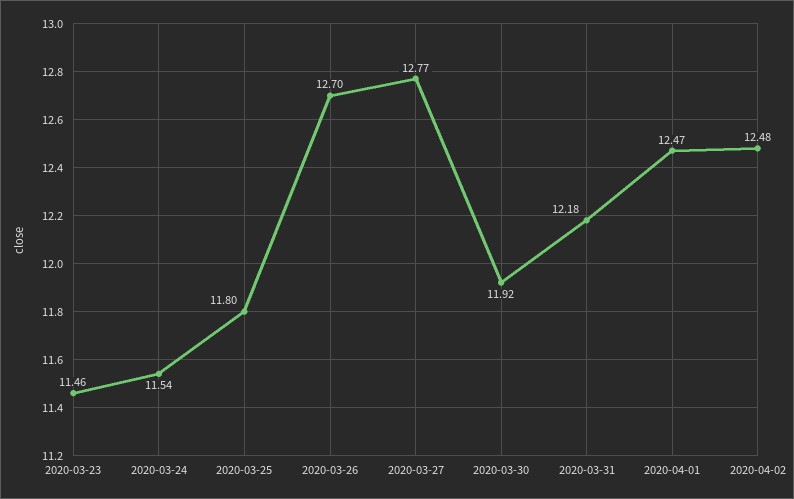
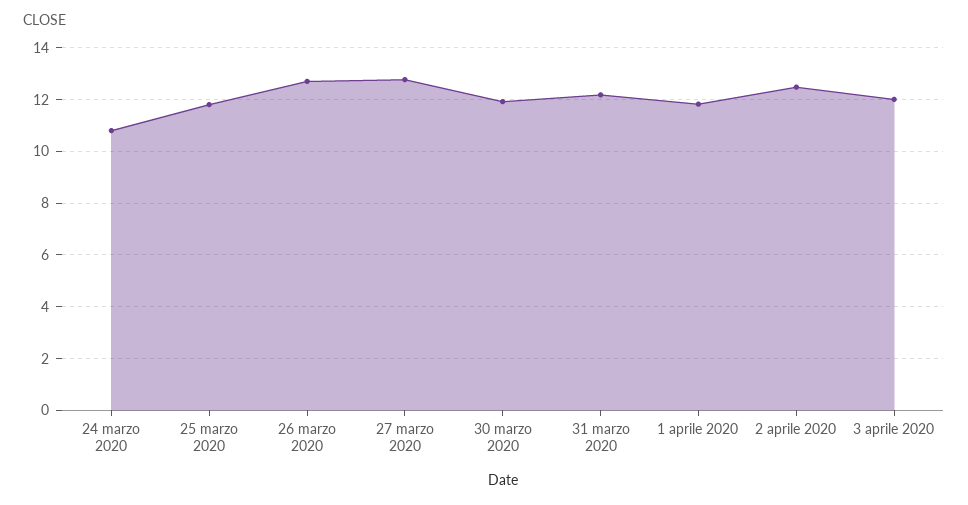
2020-03-23: 11.46 -> none
2020-03-24: 11.54 -> 10.75
2020-04-01: 12.47 -> 11.75
3 aprile 2020: none -> 12

